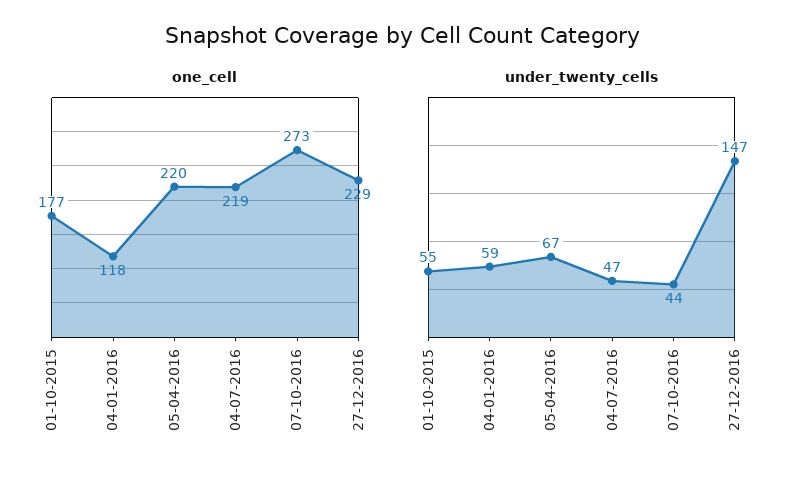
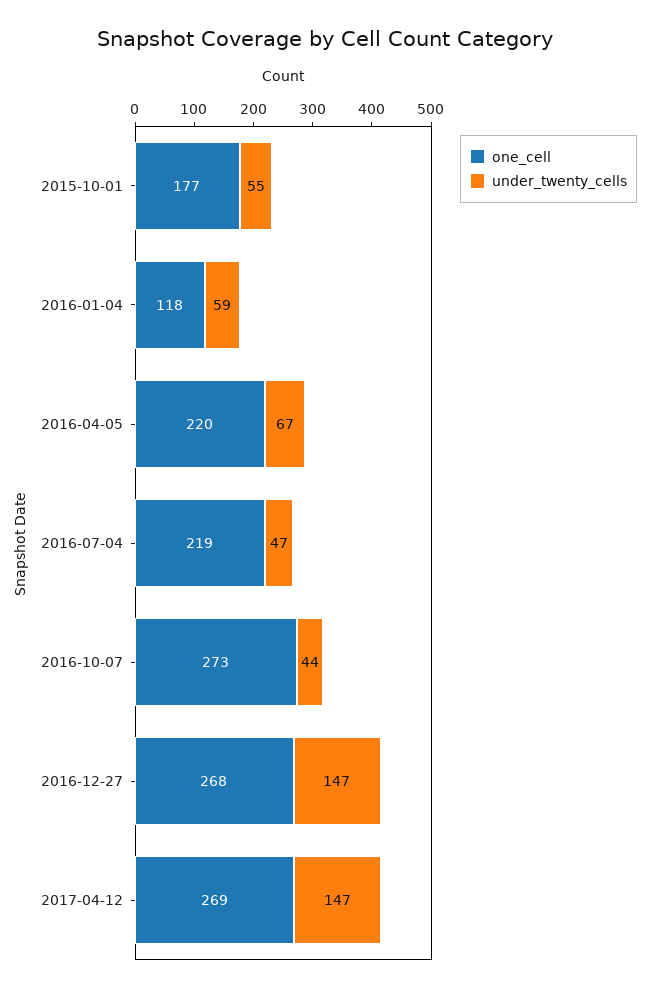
one_cell, 27-12-2016: 229 -> 268
one_cell, 2017-04-12: none -> 269
under_twenty_cells, 2017-04-12: none -> 147

